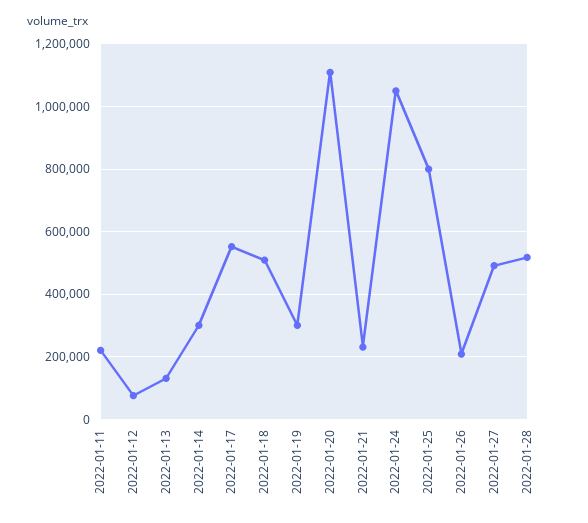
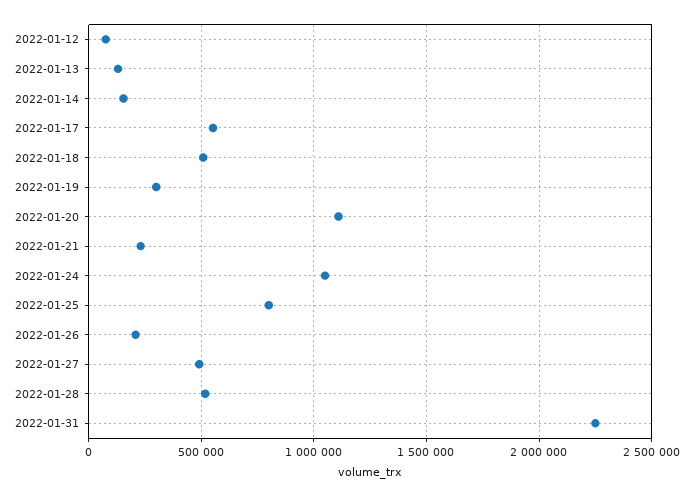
2022-01-11: 220000 -> none
2022-01-14: 300000 -> 150000
2022-01-31: none -> 2250000

